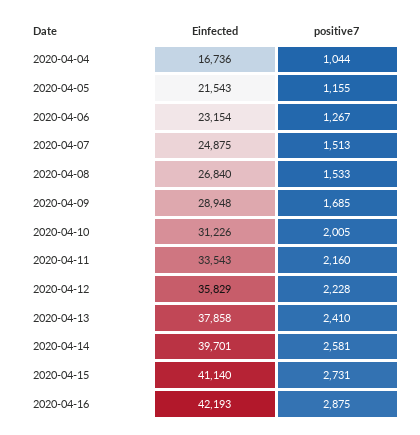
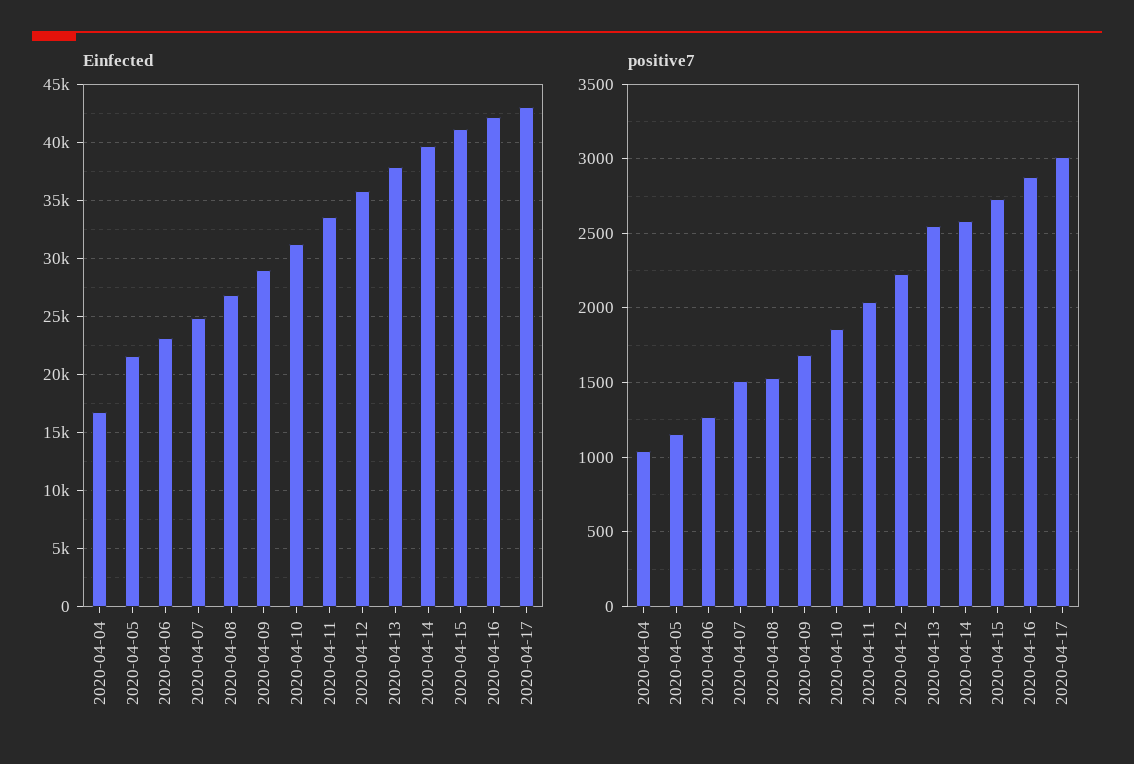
positive7, 2020-04-10: 2005 -> 1850
positive7, 2020-04-11: 2160 -> 2050
positive7, 2020-04-13: 2410 -> 2550
Einfected, 2020-04-17: none -> 43000
positive7, 2020-04-17: none -> 3000

